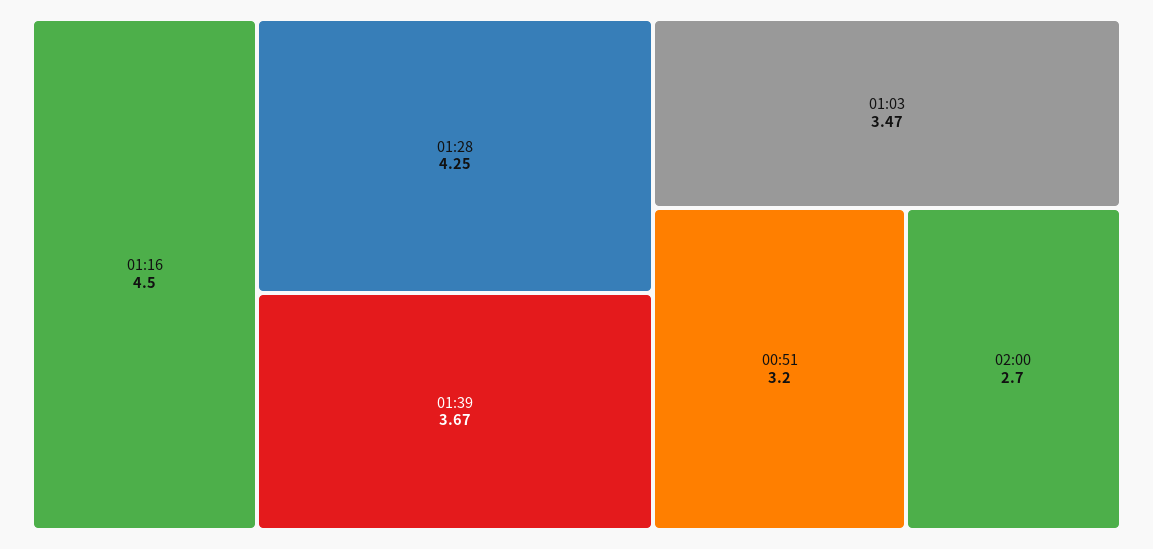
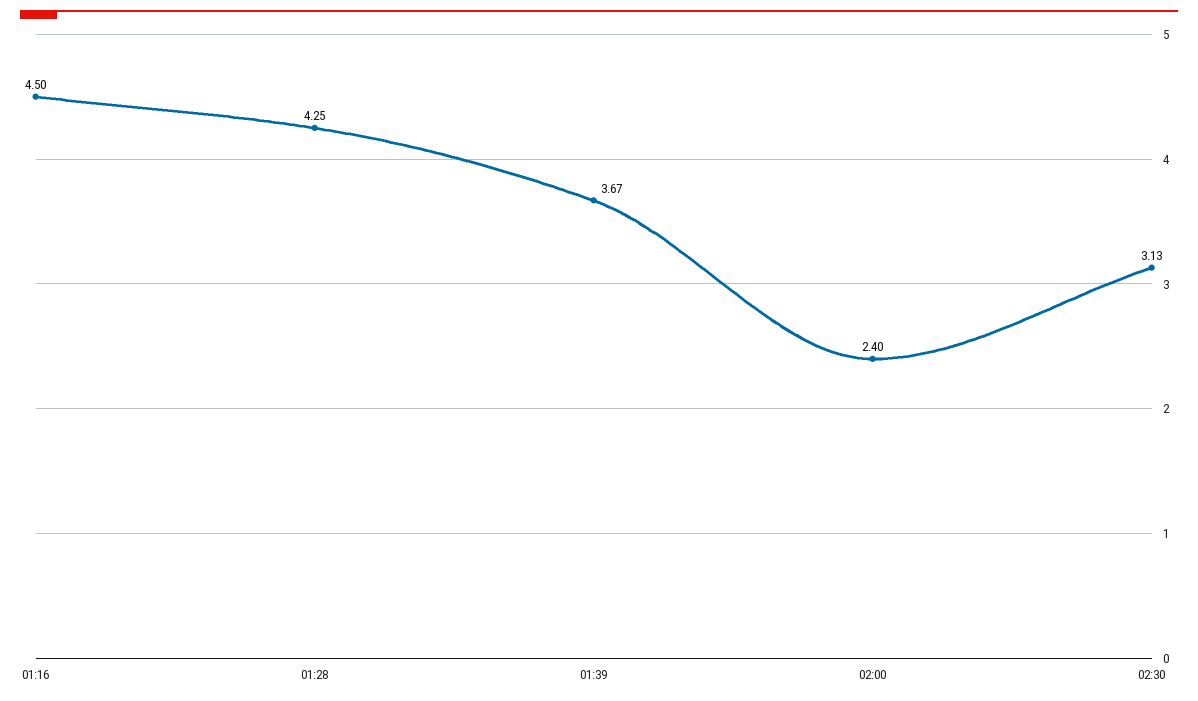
01:03: 3.47 -> none
00:51: 3.2 -> none
02:00: 2.7 -> 2.4
02:30: none -> 3.13

